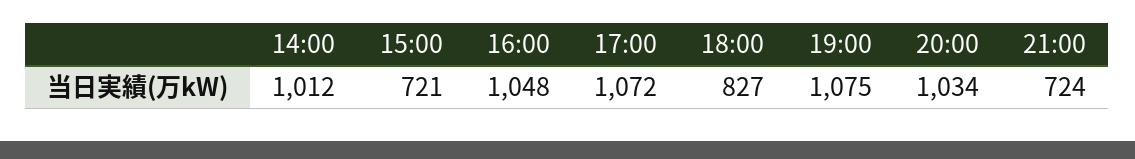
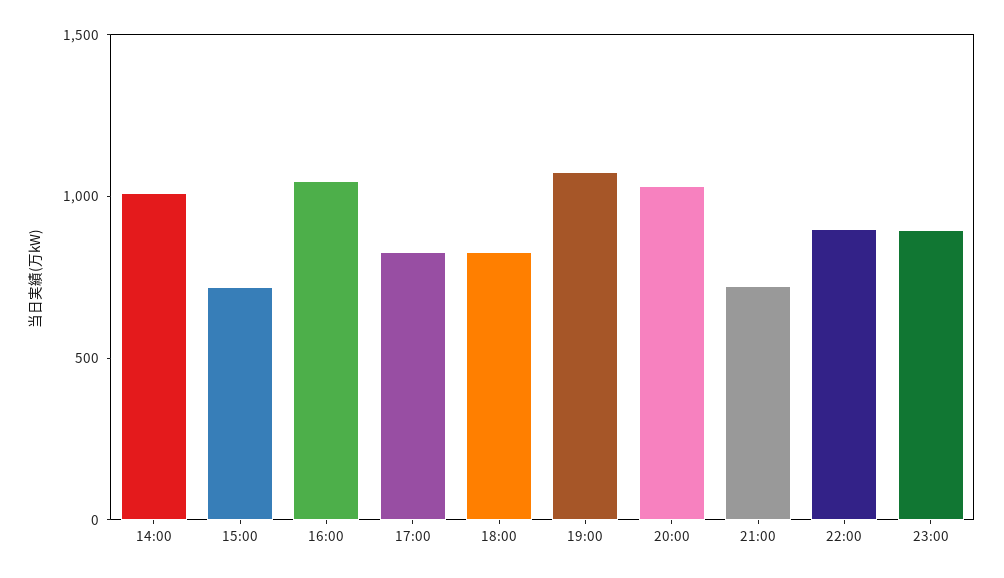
17:00: 1072 -> 800
22:00: none -> 900
23:00: none -> 900

